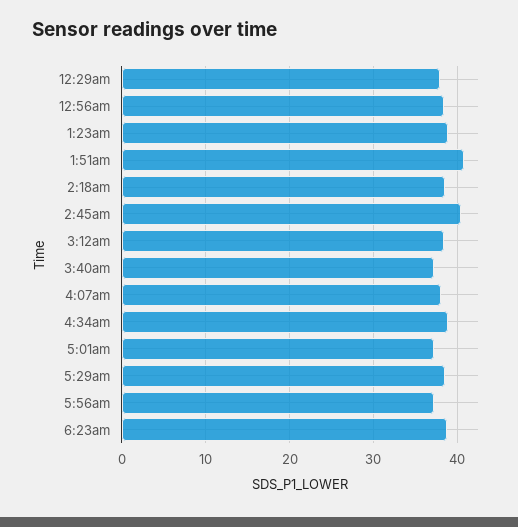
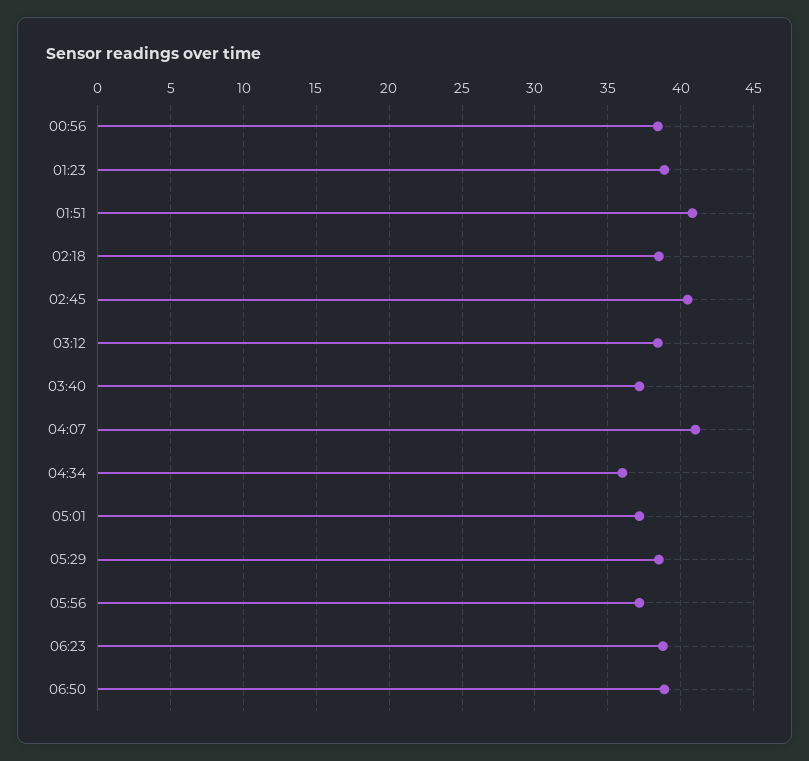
12:29am: 38 -> none
4:07am: 38 -> 41
4:34am: 39 -> 36
06:50: none -> 39

